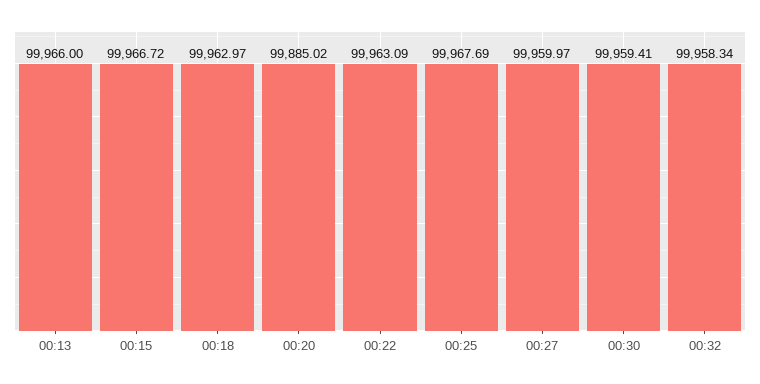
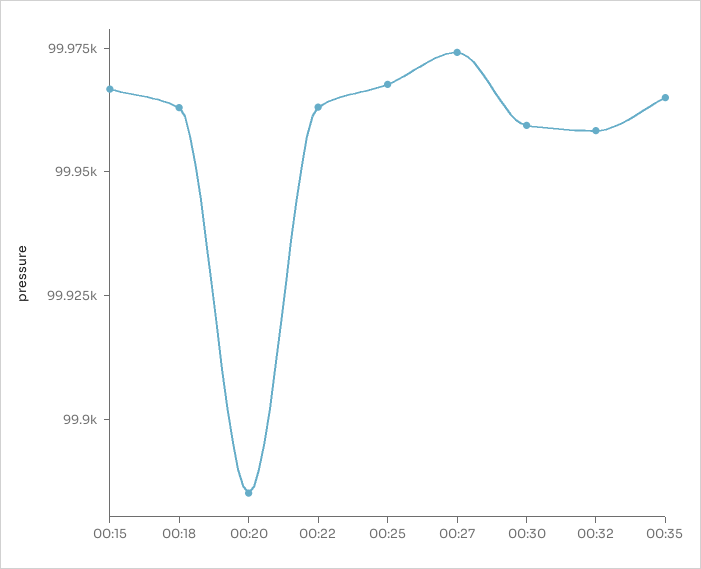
00:13: 99966 -> none
00:27: 99959.97 -> 99975
00:35: none -> 99965

